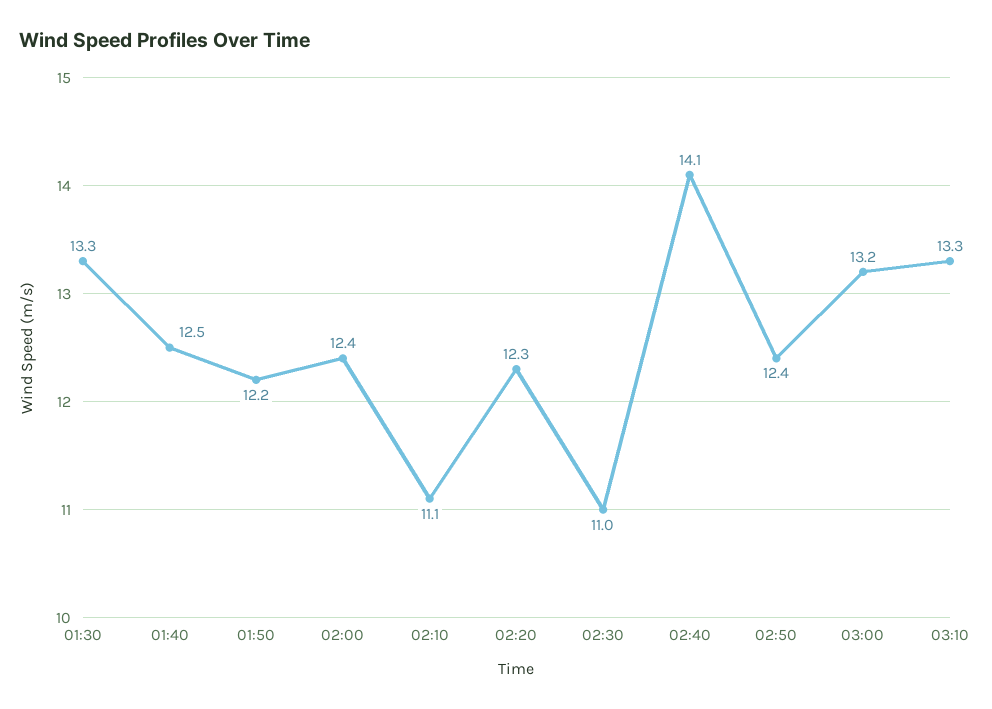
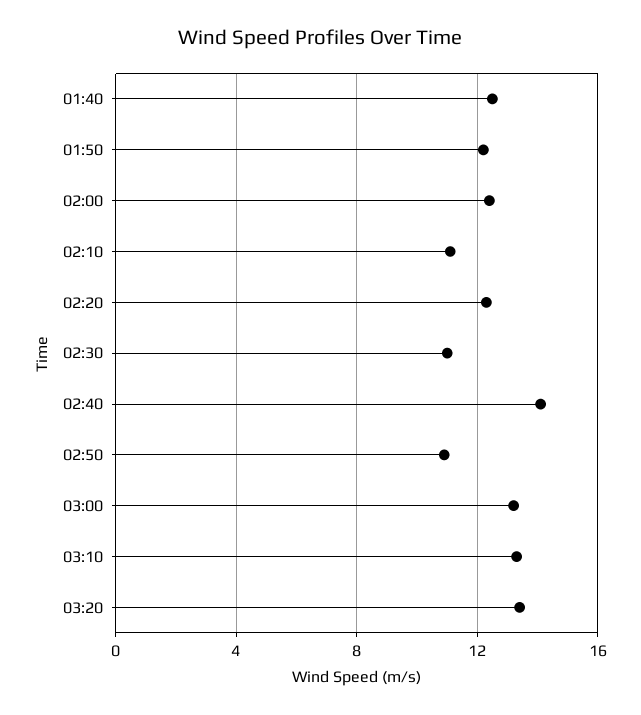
01:30: 13.3 -> none
02:50: 12.4 -> 11
03:20: none -> 13.5

